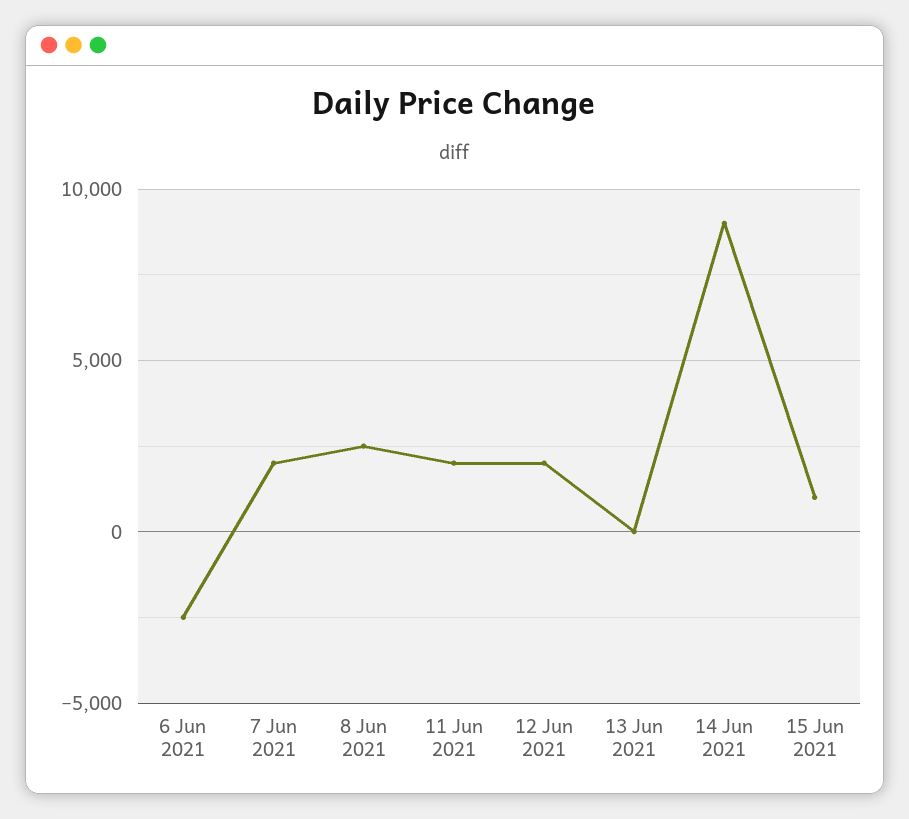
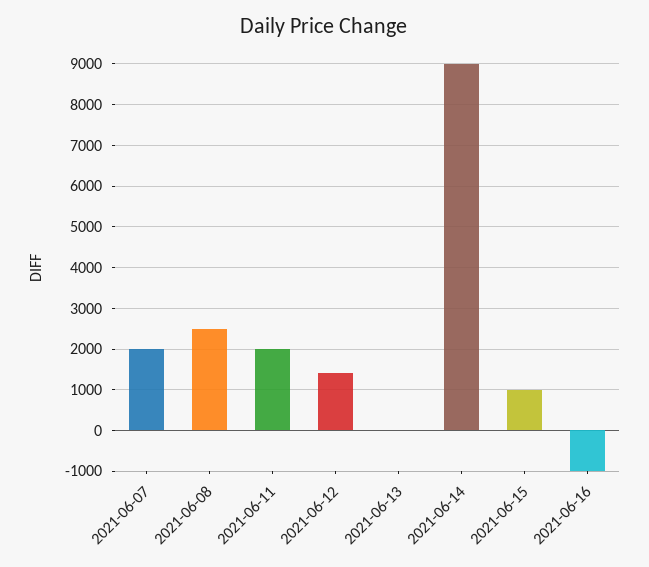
6 Jun 2021: -2500 -> none
12 Jun 2021: 2000 -> 1400
2021-06-16: none -> -1000

